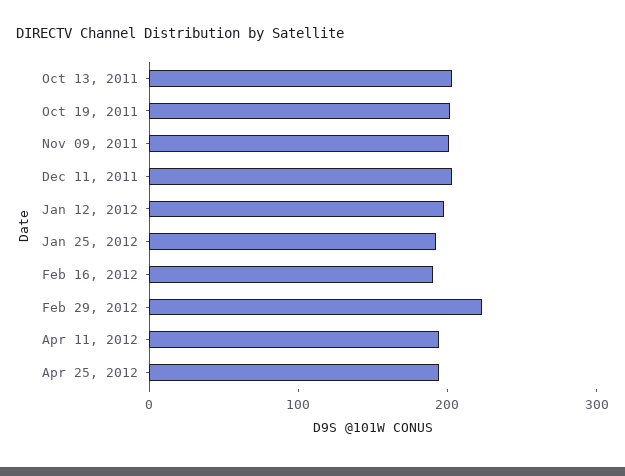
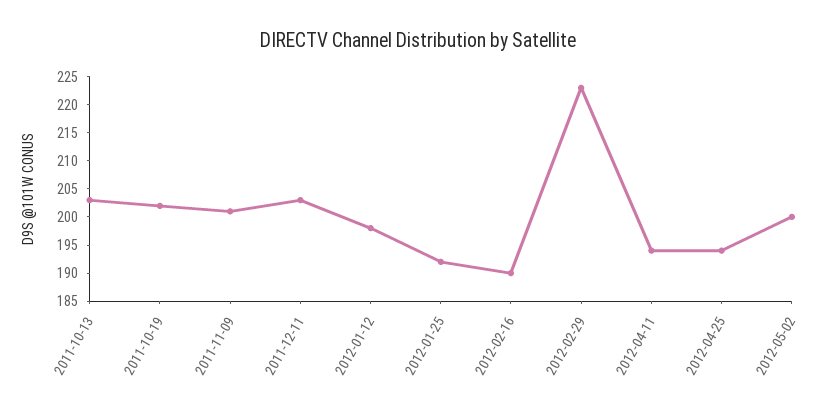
2012-05-02: none -> 200

